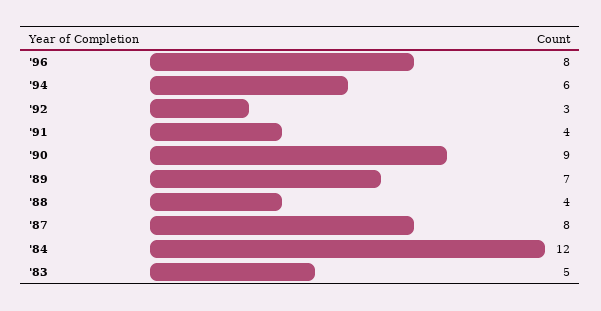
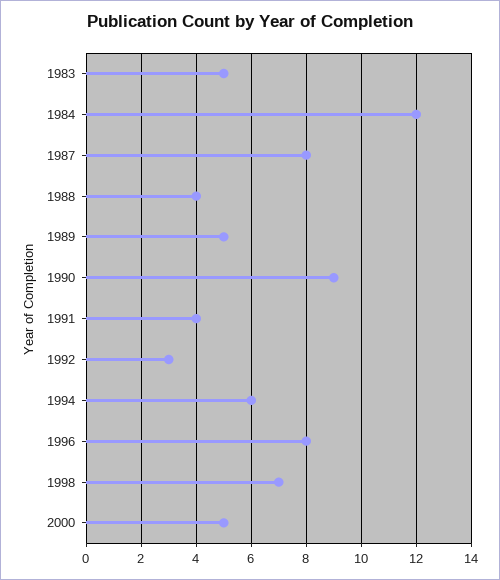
'89: 7 -> 5
1998: none -> 7
2000: none -> 5

